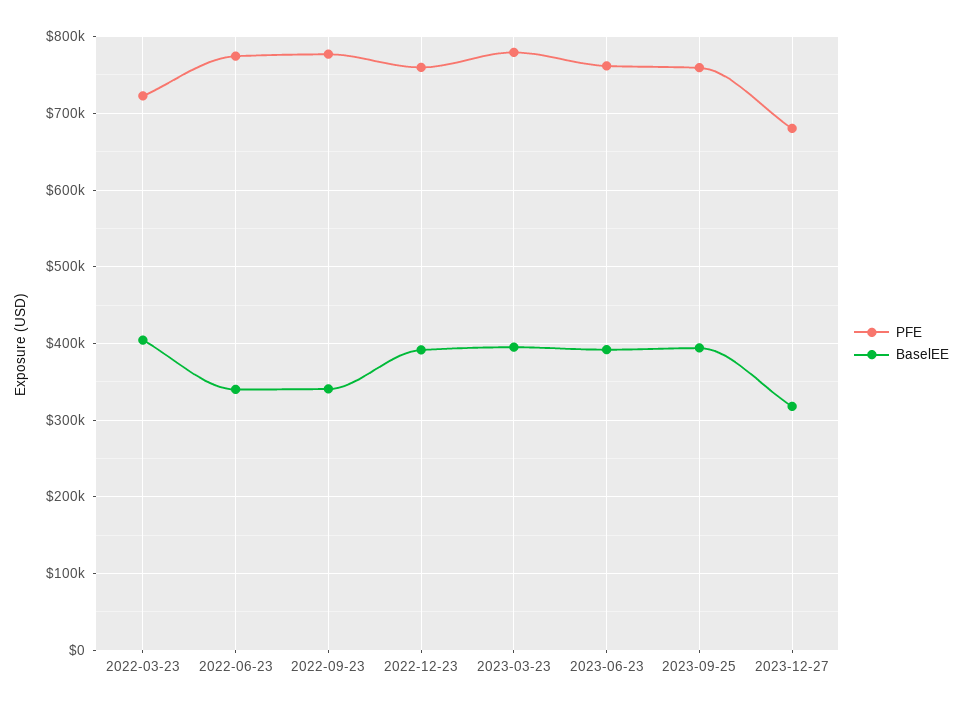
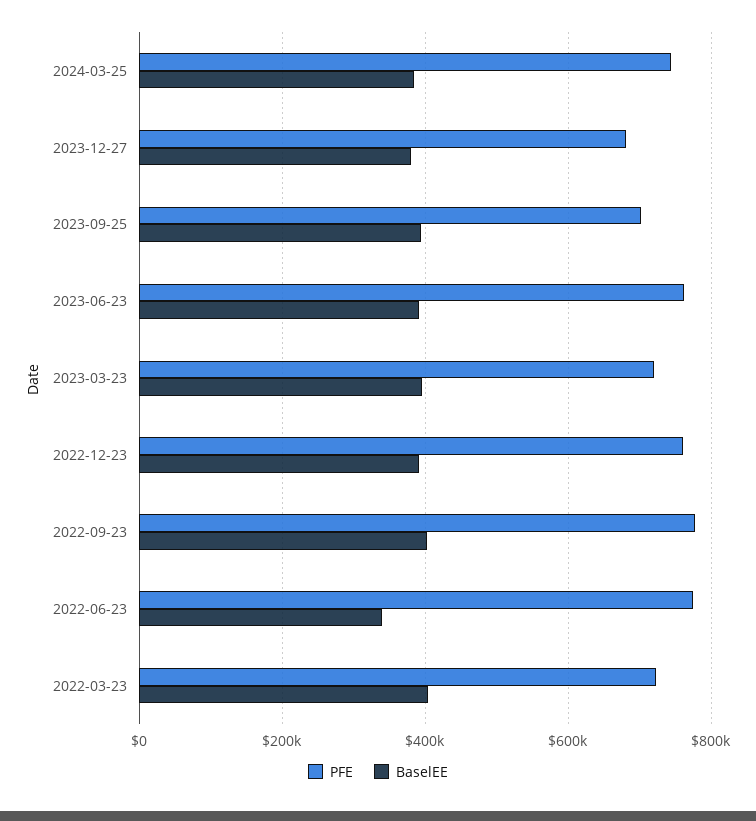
BaselEE, 2022-09-23: 340000 -> 400000
PFE, 2023-03-23: 780000 -> 720000
PFE, 2023-09-25: 760000 -> 700000
BaselEE, 2023-12-27: 320000 -> 380000
PFE, 2024-03-25: none -> 740000
BaselEE, 2024-03-25: none -> 380000

